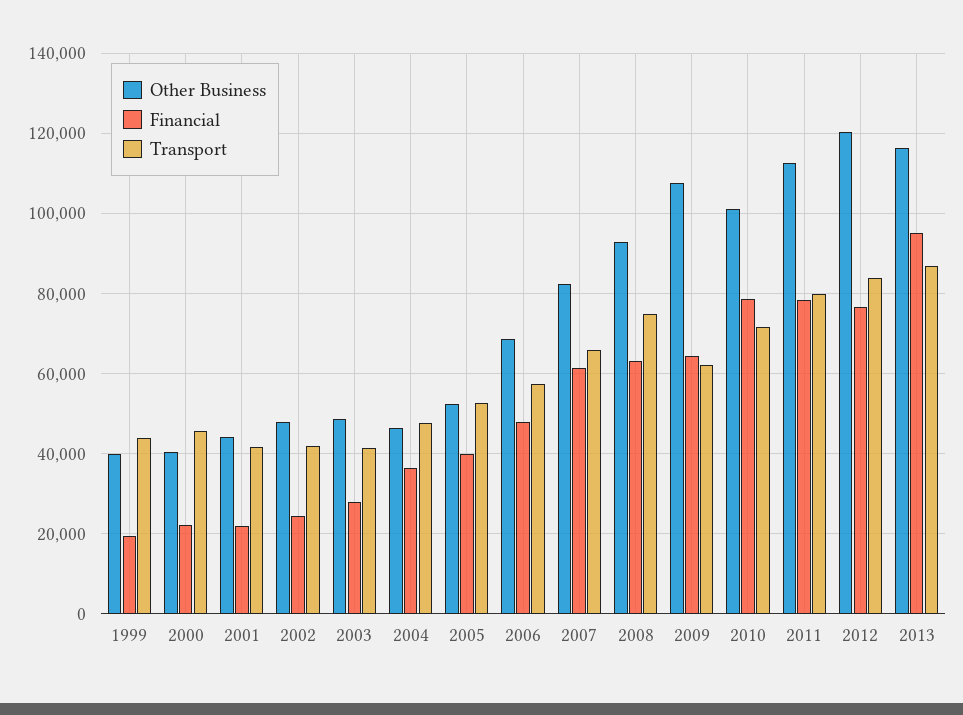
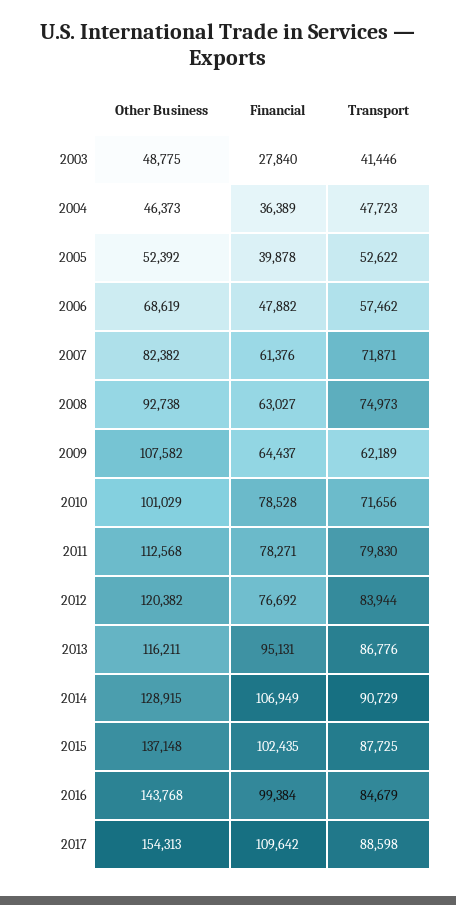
Other Business, 1999: 40000 -> none
Financial, 1999: 20000 -> none
Transport, 1999: 44000 -> none
Other Business, 2000: 40000 -> none
Financial, 2000: 22000 -> none
Transport, 2000: 46000 -> none
Other Business, 2001: 44000 -> none
Financial, 2001: 22000 -> none
Transport, 2001: 42000 -> none
Other Business, 2002: 48000 -> none
Financial, 2002: 24000 -> none
Transport, 2002: 42000 -> none
Transport, 2007: 66000 -> 71871
Other Business, 2014: none -> 128915
Financial, 2014: none -> 106949
Transport, 2014: none -> 90729
Other Business, 2015: none -> 137148
Financial, 2015: none -> 102435
Transport, 2015: none -> 87725
Other Business, 2016: none -> 143768
Financial, 2016: none -> 99384
Transport, 2016: none -> 84679
Other Business, 2017: none -> 154313
Financial, 2017: none -> 109642
Transport, 2017: none -> 88598

